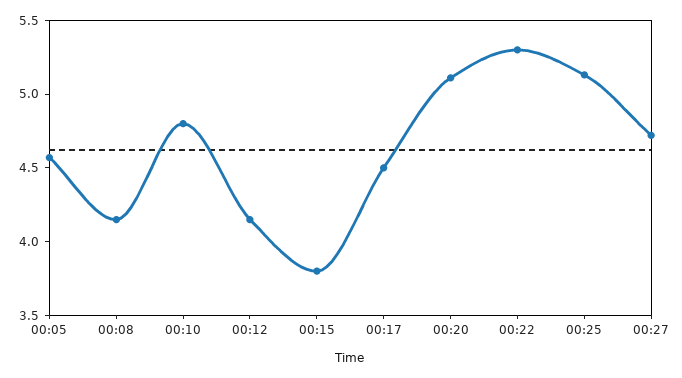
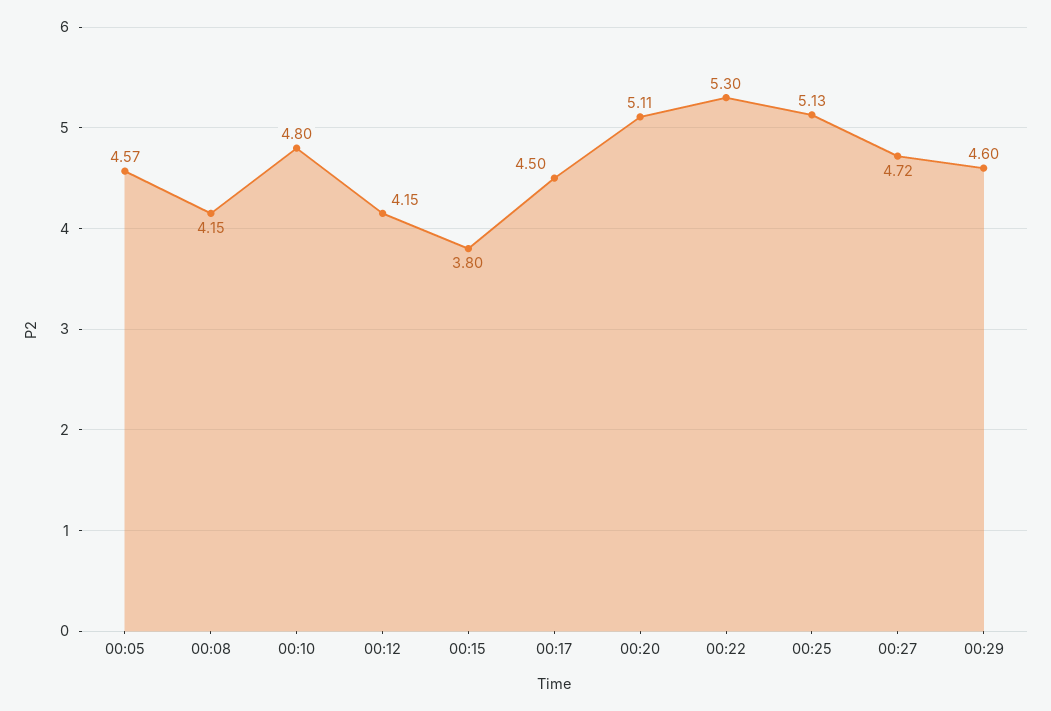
00:29: none -> 4.6

